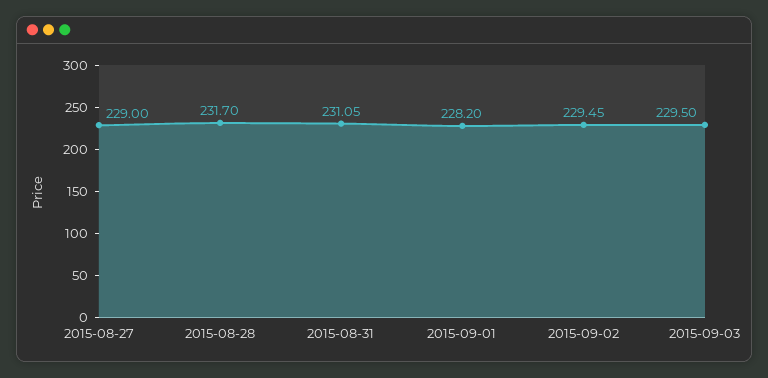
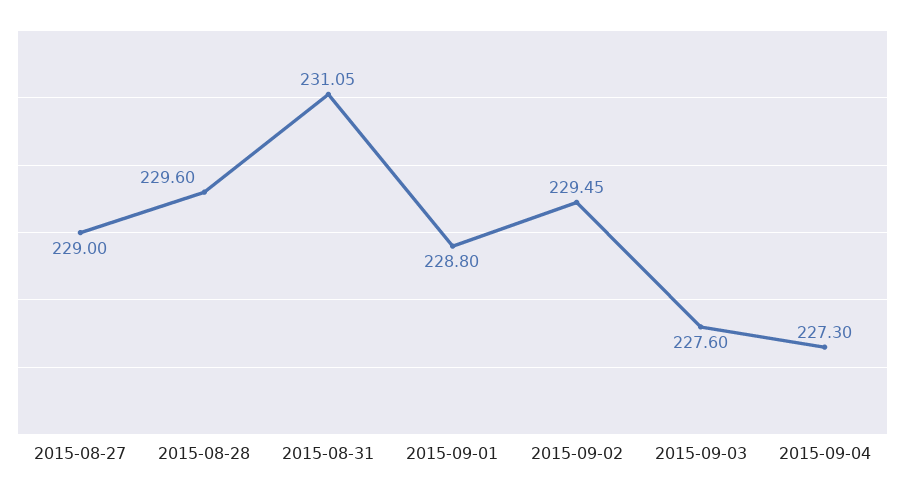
2015-08-28: 231.7 -> 229.6
2015-09-01: 228.2 -> 228.8
2015-09-03: 229.5 -> 227.6
2015-09-04: none -> 227.3

